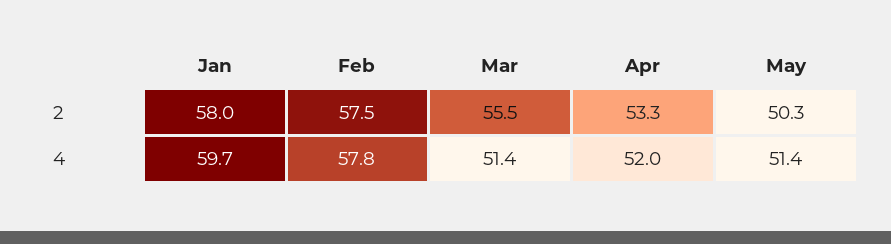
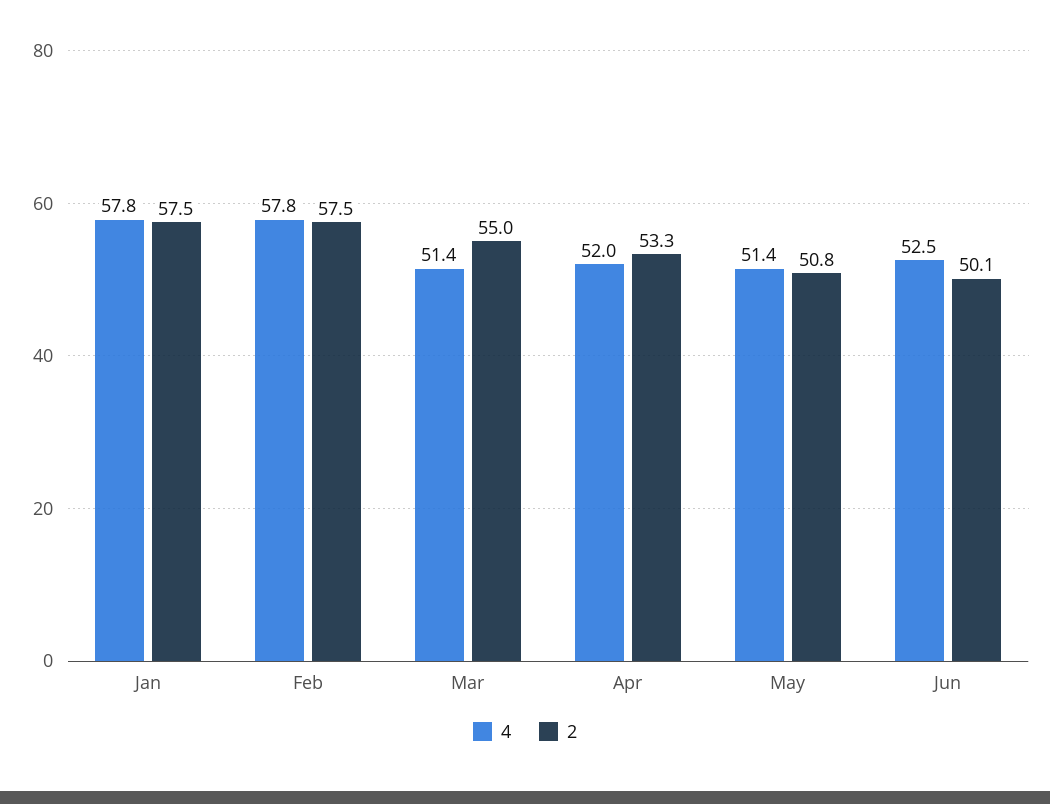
2, Jan: 58 -> 57.5
2, Mar: 55.5 -> 55
2, May: 50.3 -> 50.8
4, Jan: 59.7 -> 57.8
4, Jun: none -> 52.5
2, Jun: none -> 50.1

